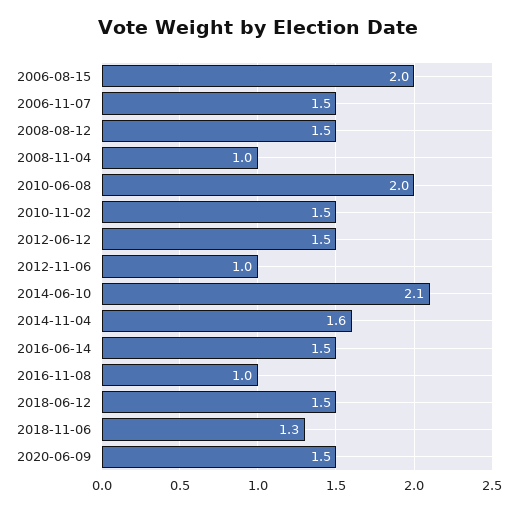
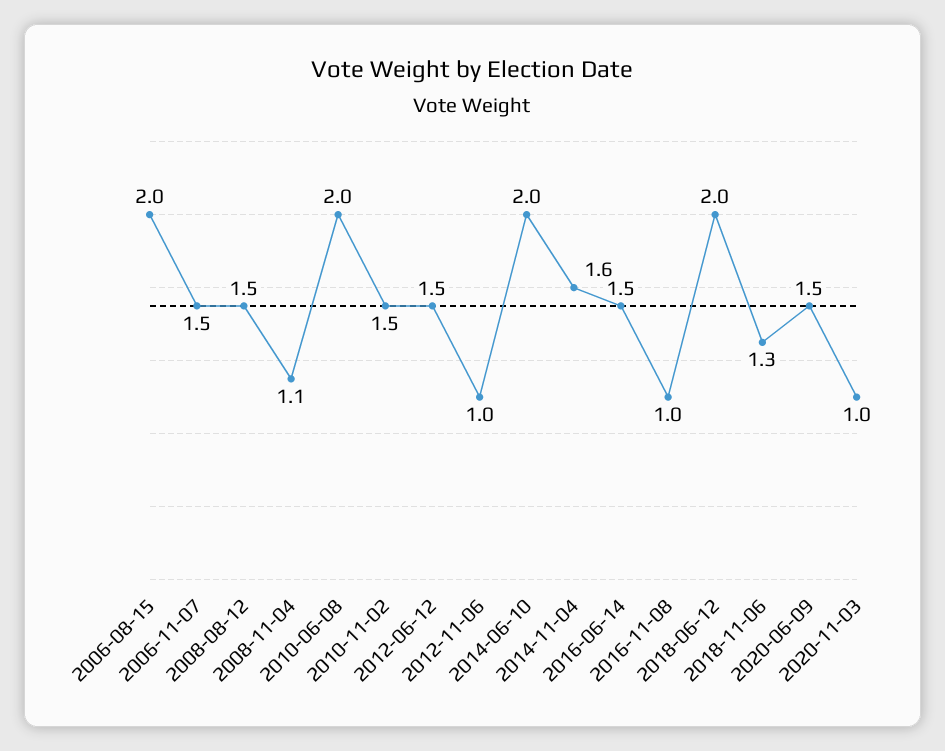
2008-11-04: 1 -> 1.1
2014-06-10: 2.1 -> 2
2018-06-12: 1.5 -> 2
2020-11-03: none -> 1

